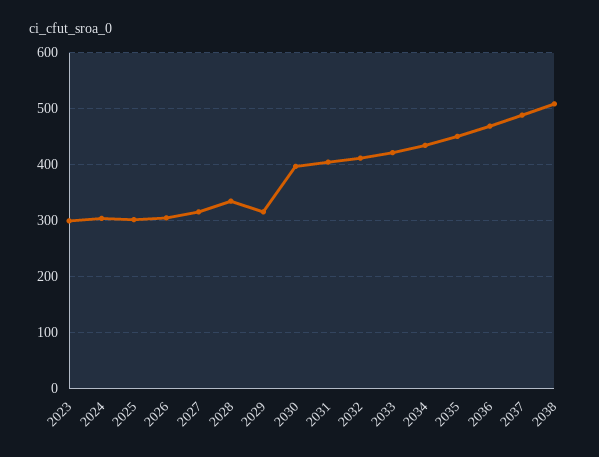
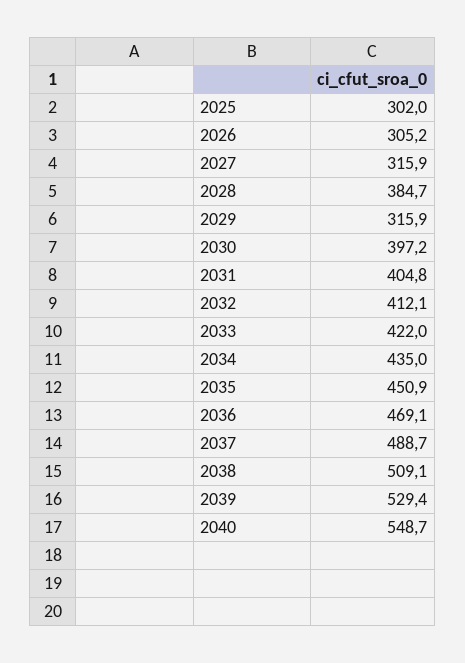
2023: 300 -> none
2024: 300 -> none
2028: 340 -> 384.7
2039: none -> 529.4
2040: none -> 548.7

